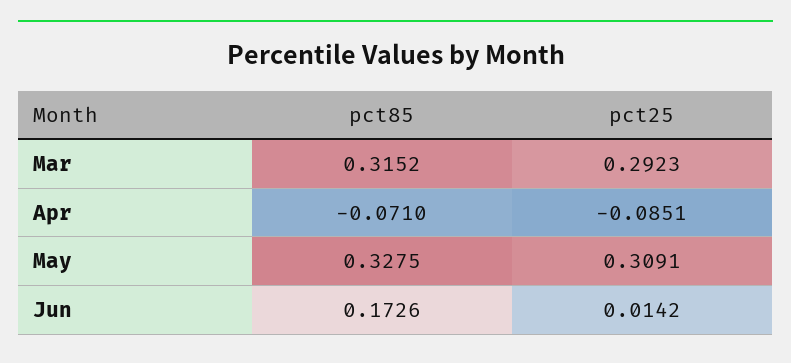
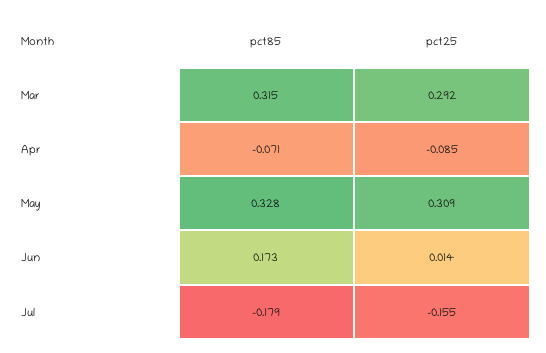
pct85, Jul: none -> -0.179
pct25, Jul: none -> -0.155

